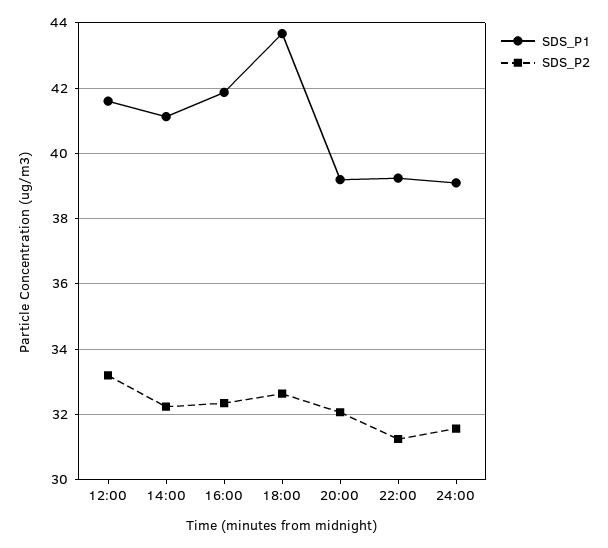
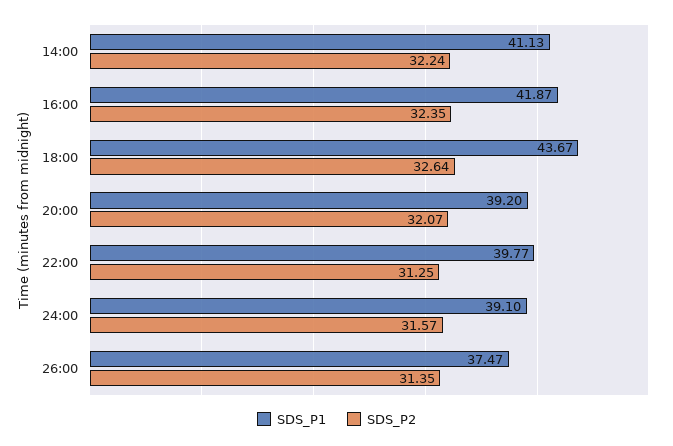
SDS_P1, 12:00: 41.6 -> none
SDS_P2, 12:00: 33.2 -> none
SDS_P1, 22:00: 39.2 -> 39.77
SDS_P1, 26:00: none -> 37.47
SDS_P2, 26:00: none -> 31.35

